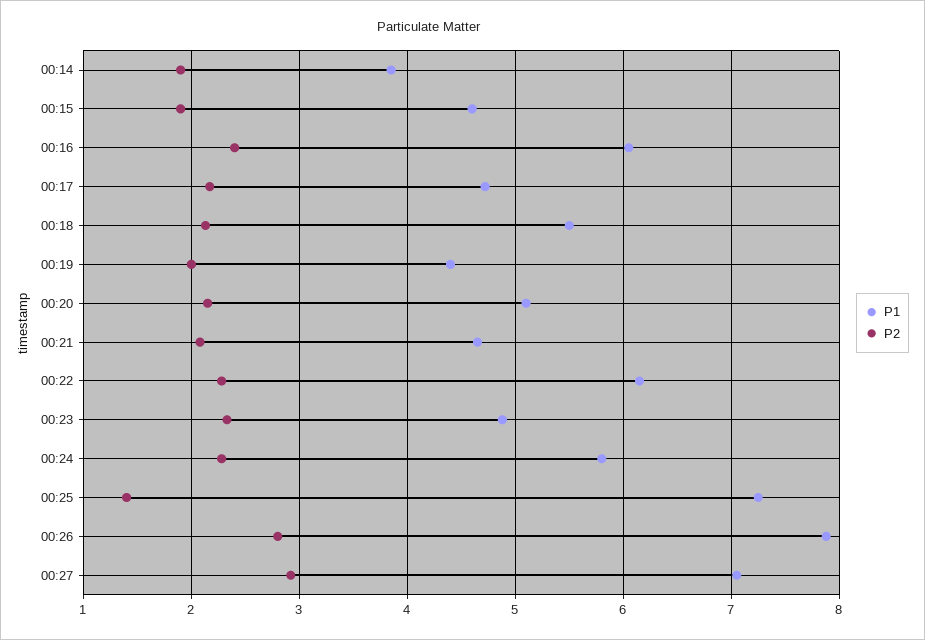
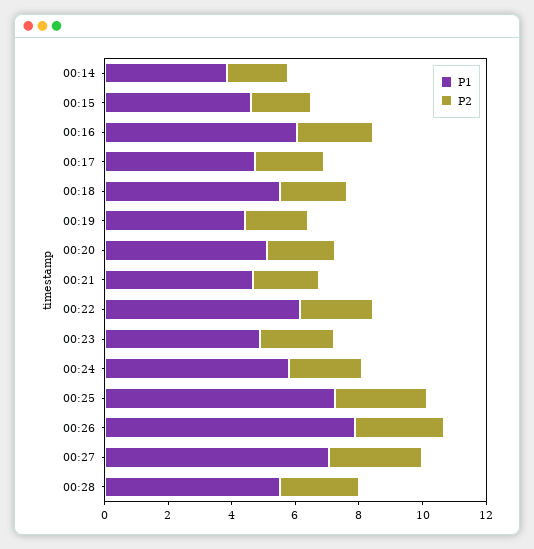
P2, 00:25: 1.4 -> 3
P1, 00:28: none -> 5.5
P2, 00:28: none -> 2.5

